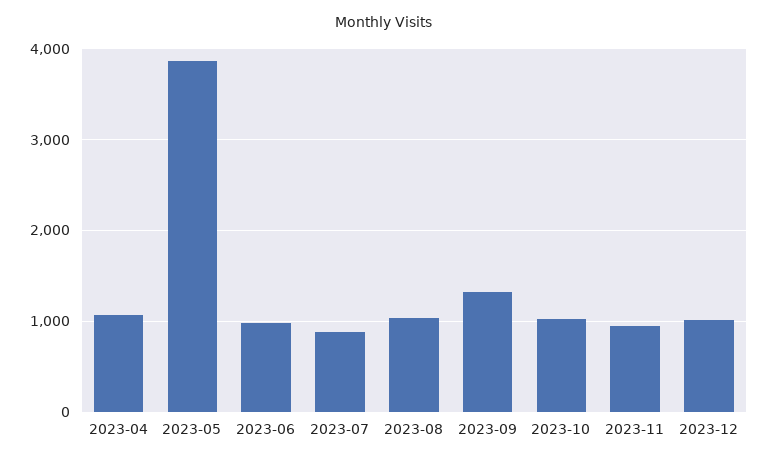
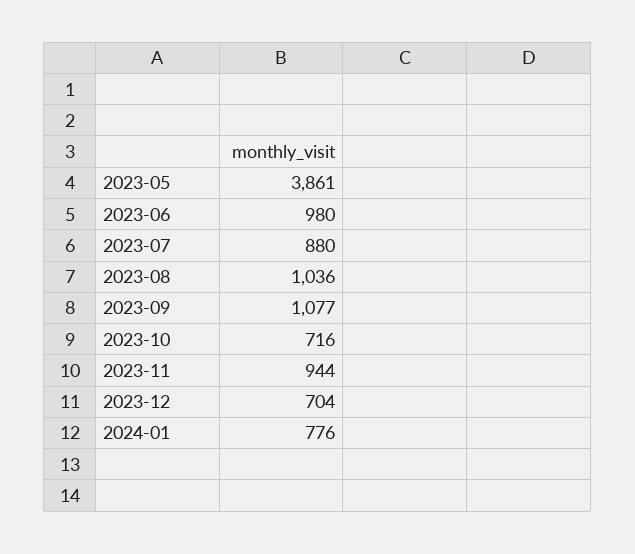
2023-04: 1100 -> none
2023-09: 1300 -> 1077
2023-10: 1000 -> 716
2023-12: 1000 -> 704
2024-01: none -> 776

